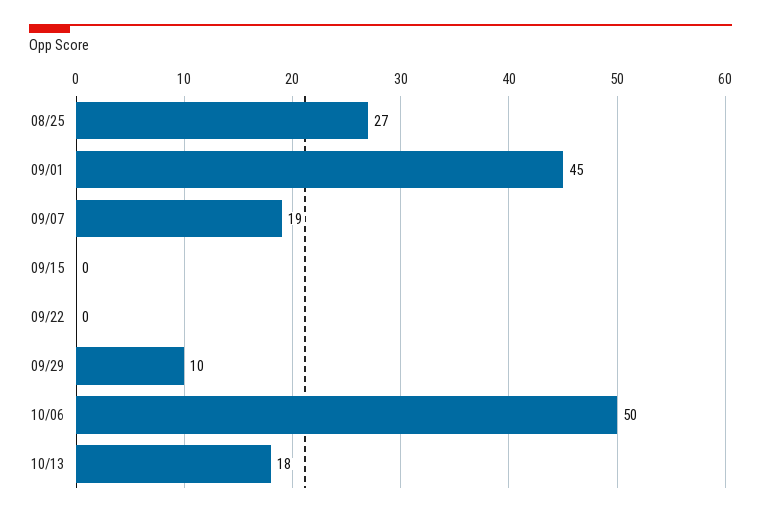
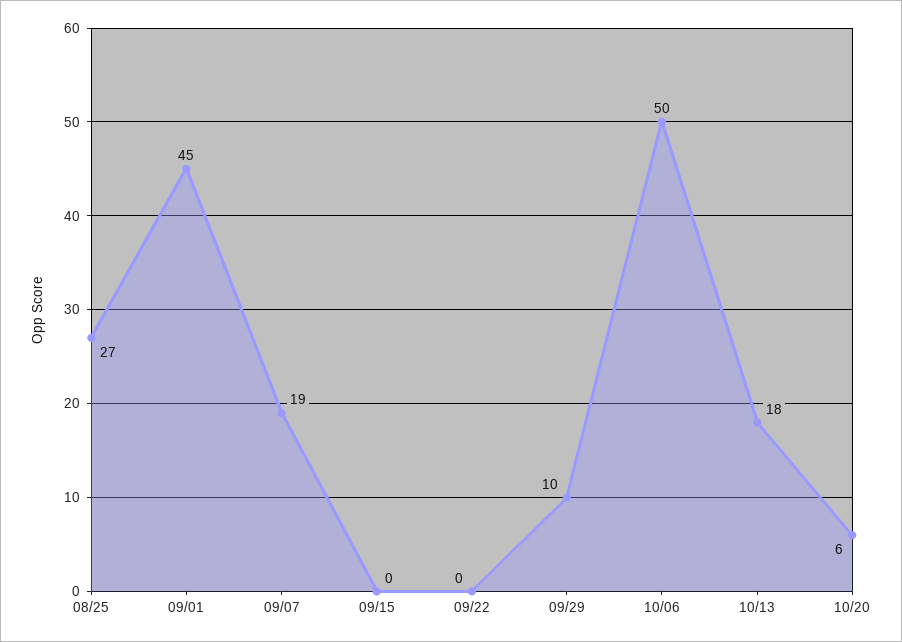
10/20: none -> 6

